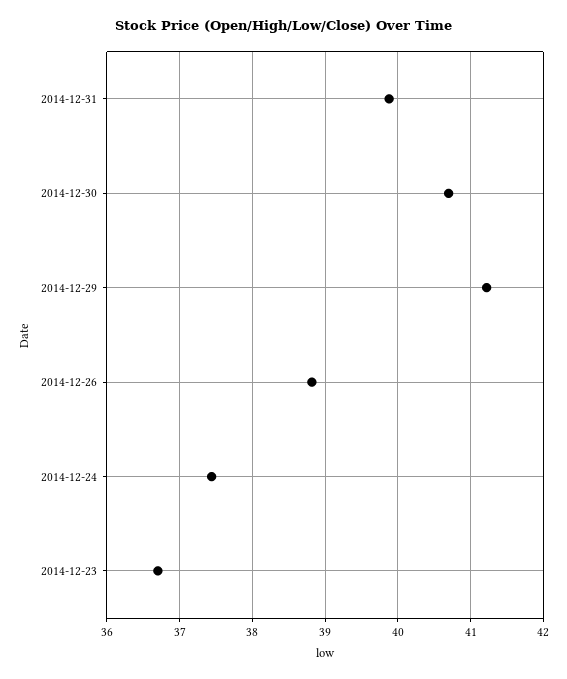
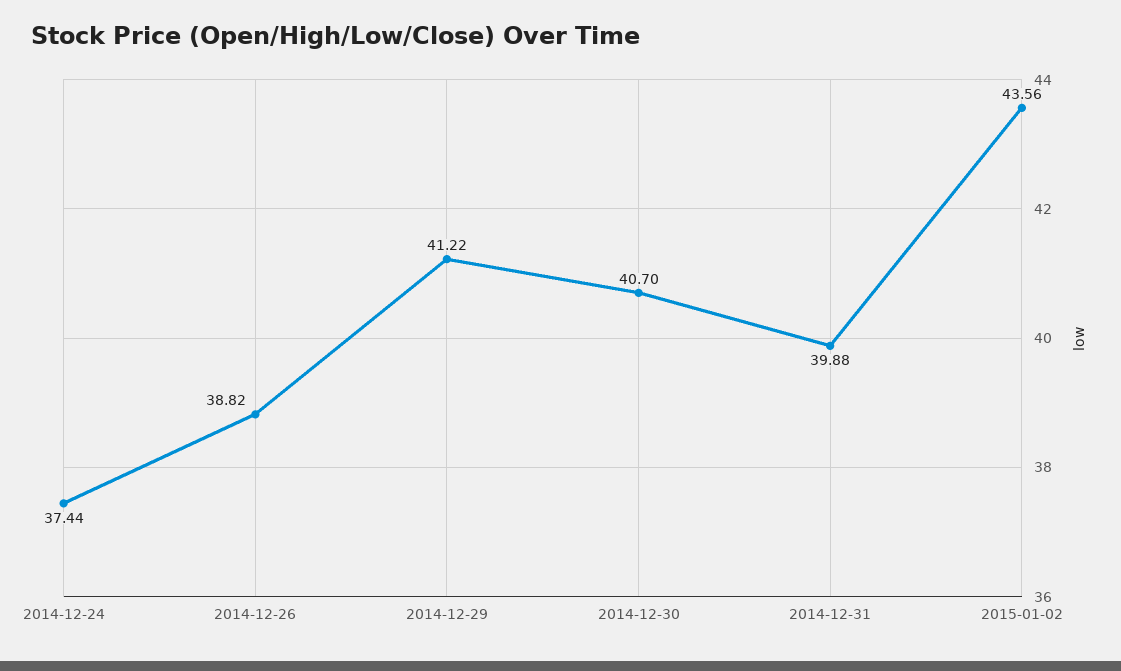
2014-12-23: 36.7 -> none
2015-01-02: none -> 43.56

